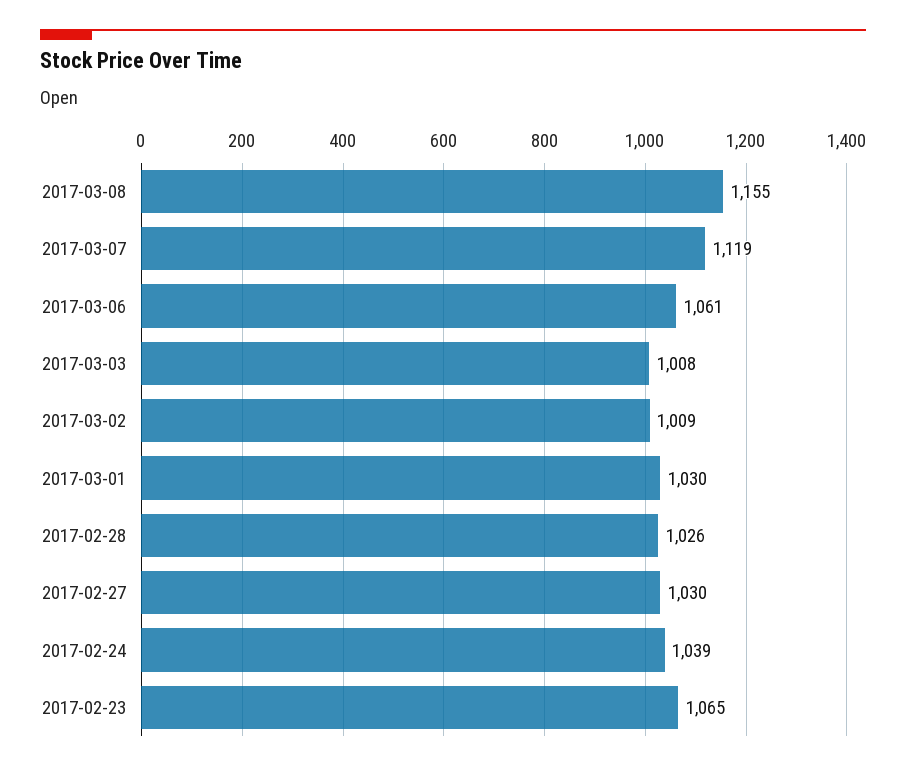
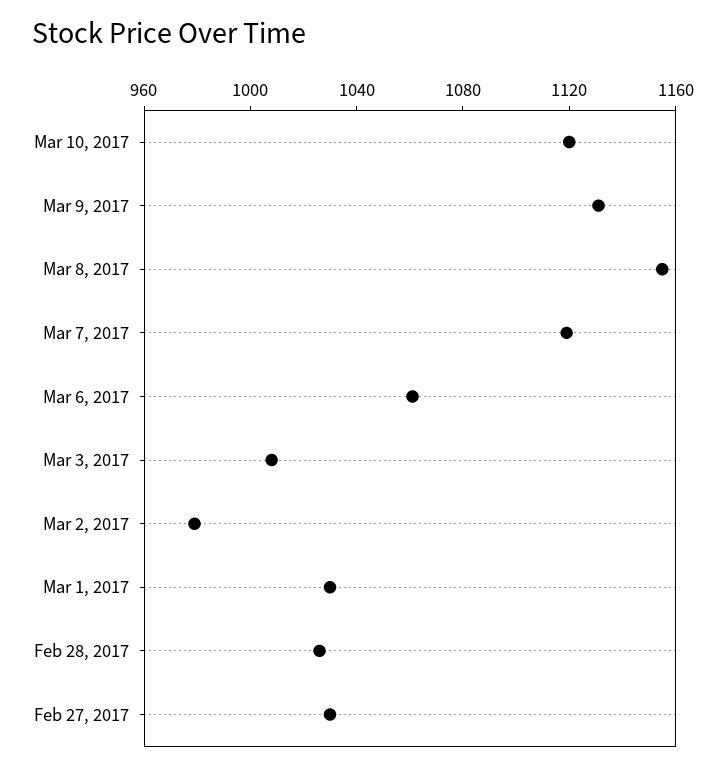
2017-03-02: 1009 -> 980
2017-02-24: 1039 -> none
2017-02-23: 1065 -> none
Mar 10, 2017: none -> 1120
Mar 9, 2017: none -> 1130

